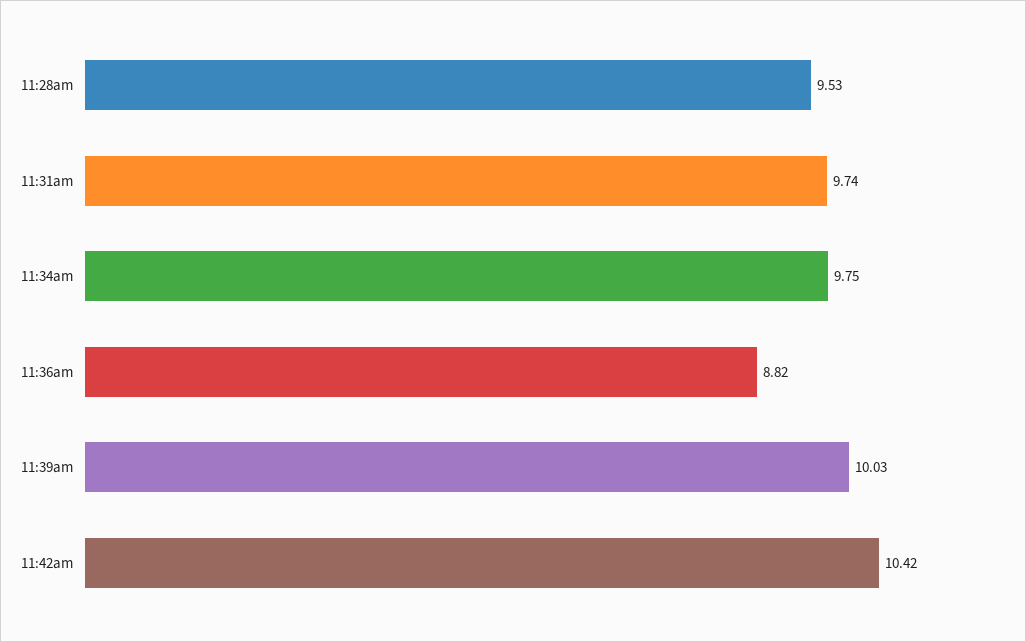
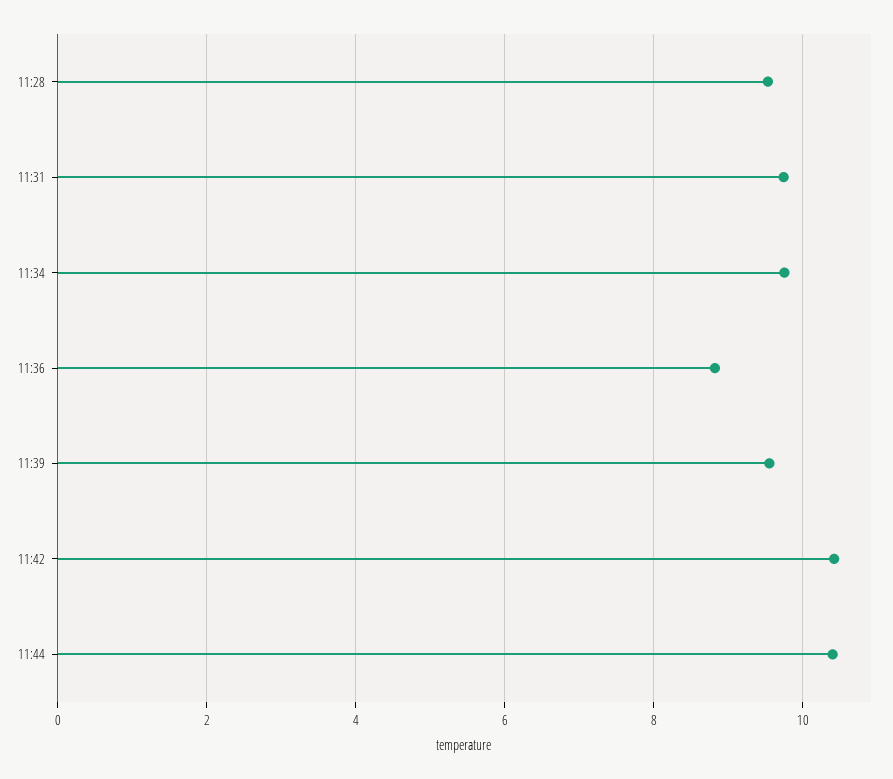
11:39am: 10.03 -> 9.6
11:44: none -> 10.4

